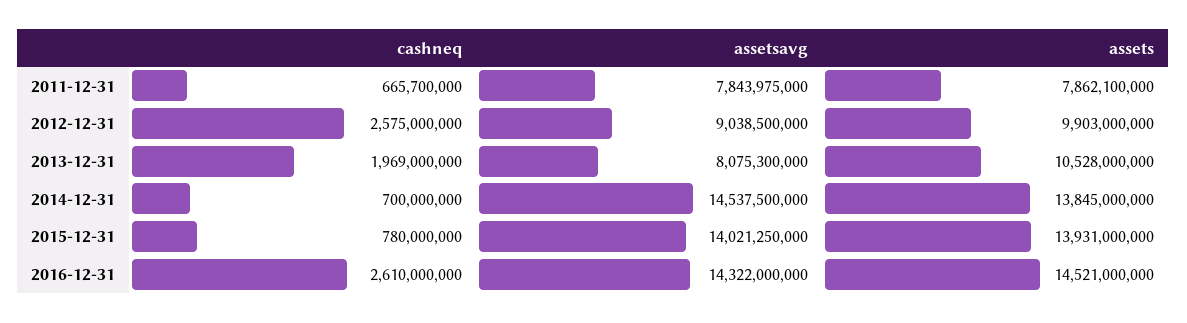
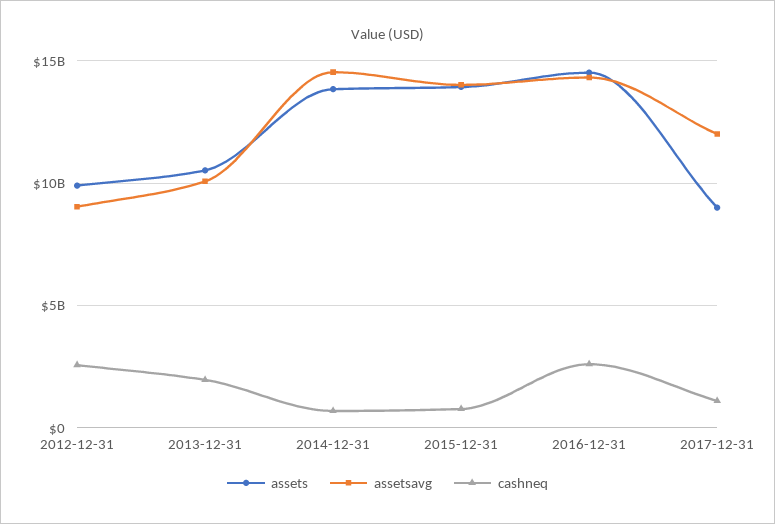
cashneq, 2011-12-31: 665700000 -> none
assetsavg, 2011-12-31: 7843975000 -> none
assets, 2011-12-31: 7862100000 -> none
assetsavg, 2013-12-31: 8075300000 -> 10000000000
assets, 2017-12-31: none -> 9000000000
assetsavg, 2017-12-31: none -> 12000000000
cashneq, 2017-12-31: none -> 1000000000

